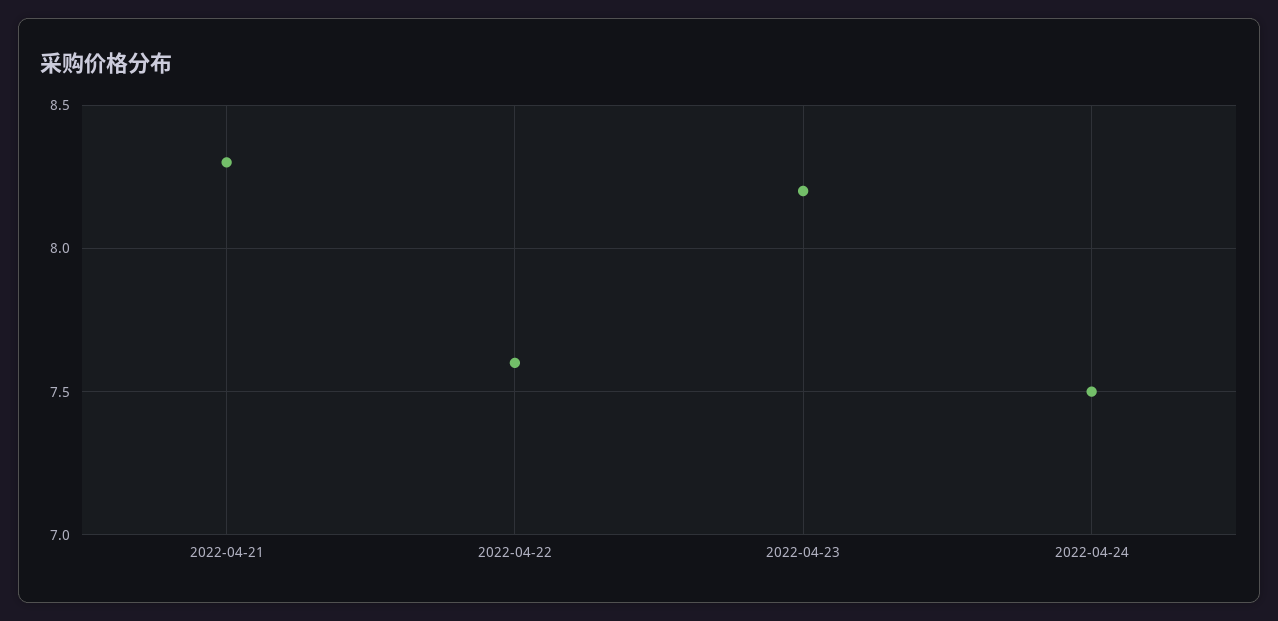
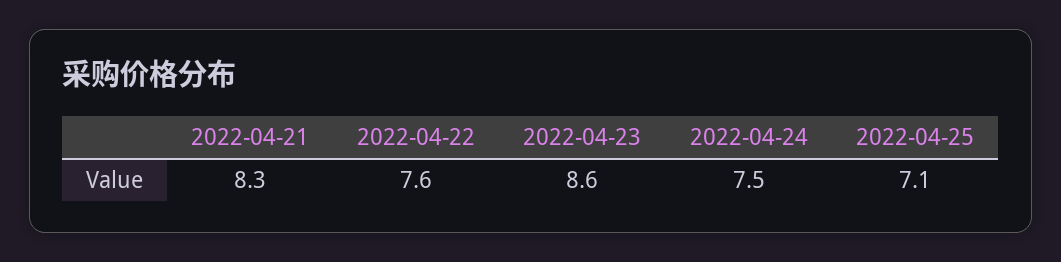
2022-04-23: 8.2 -> 8.6
2022-04-25: none -> 7.1

